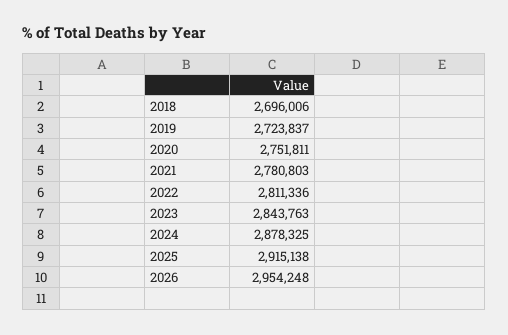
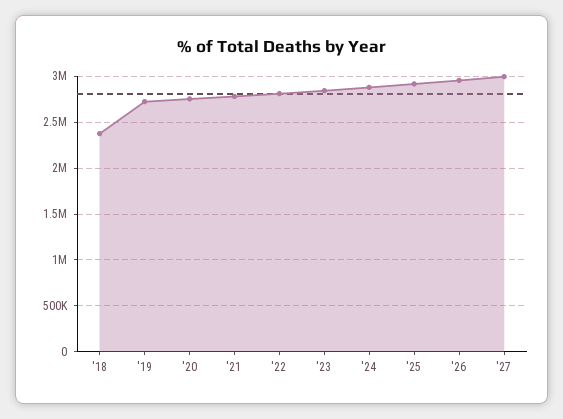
2018: 2696006 -> 2400000
'27: none -> 3000000

